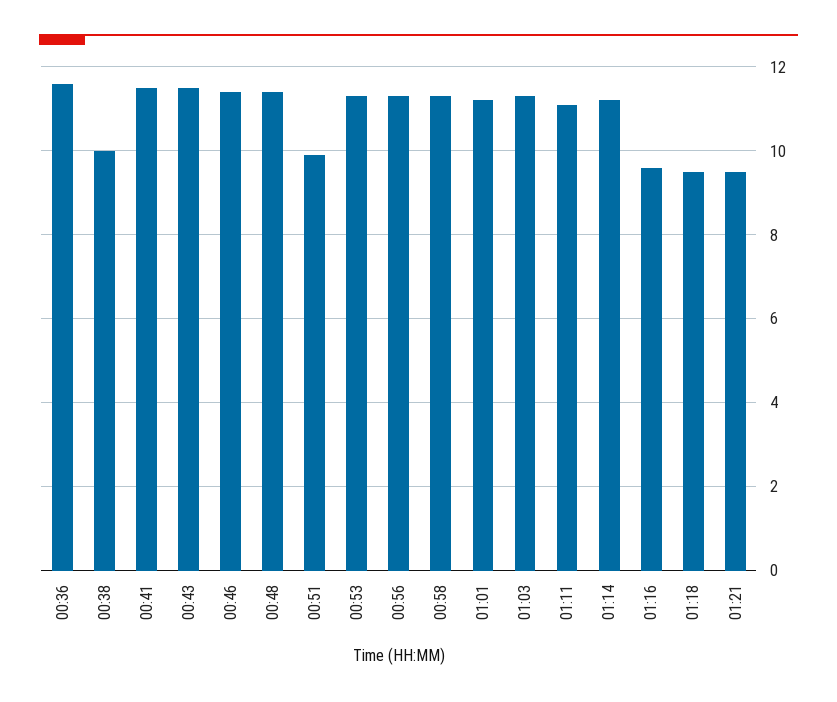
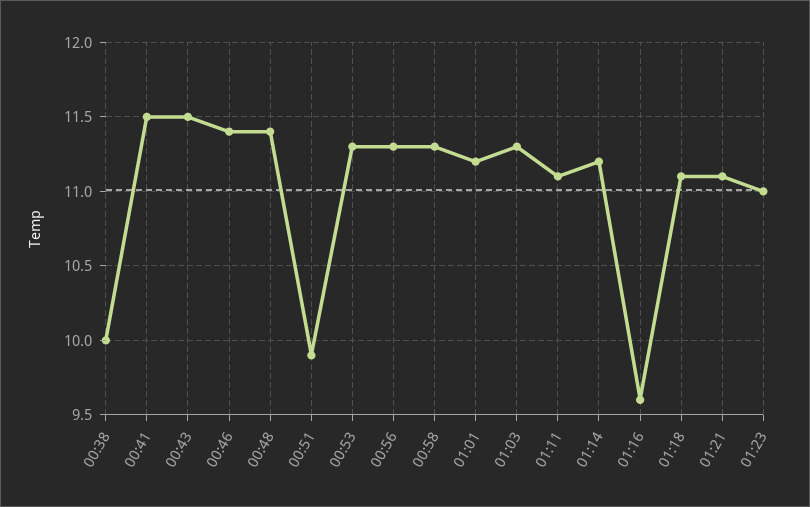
00:36: 11.5 -> none
01:18: 9.5 -> 11.1
01:21: 9.5 -> 11.1
01:23: none -> 11

